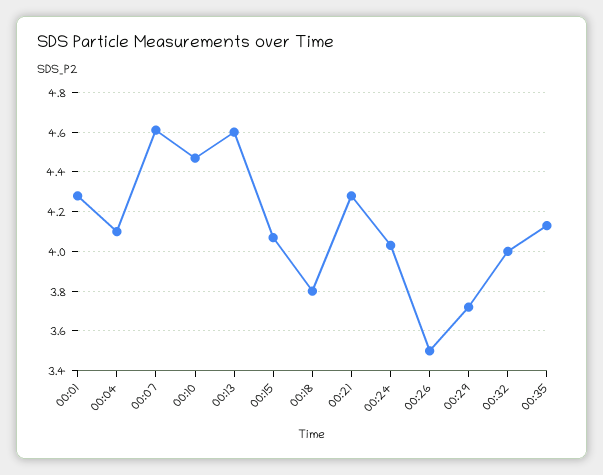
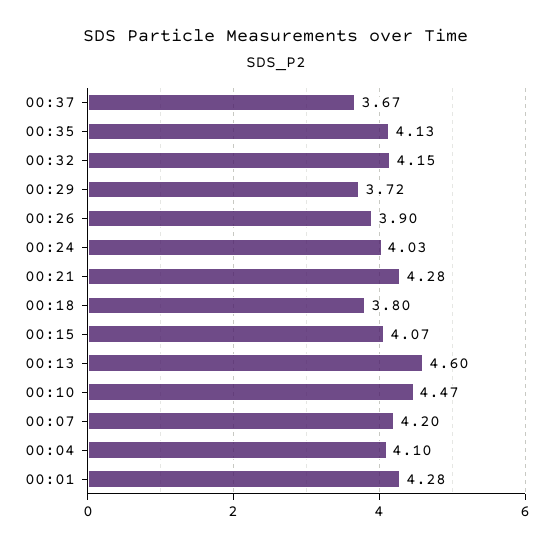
00:07: 4.6 -> 4.2
00:26: 3.5 -> 3.9
00:32: 4 -> 4.15
00:37: none -> 3.67

